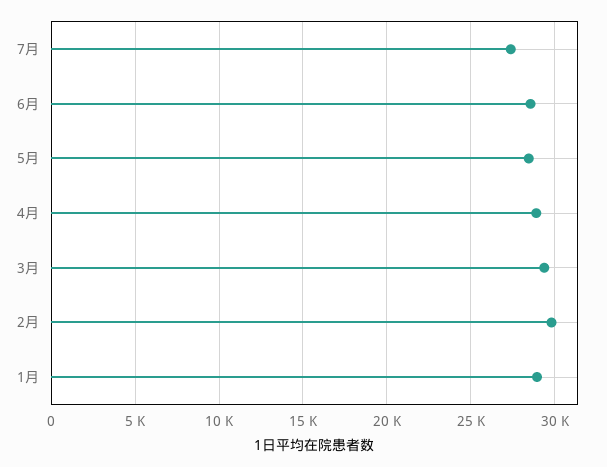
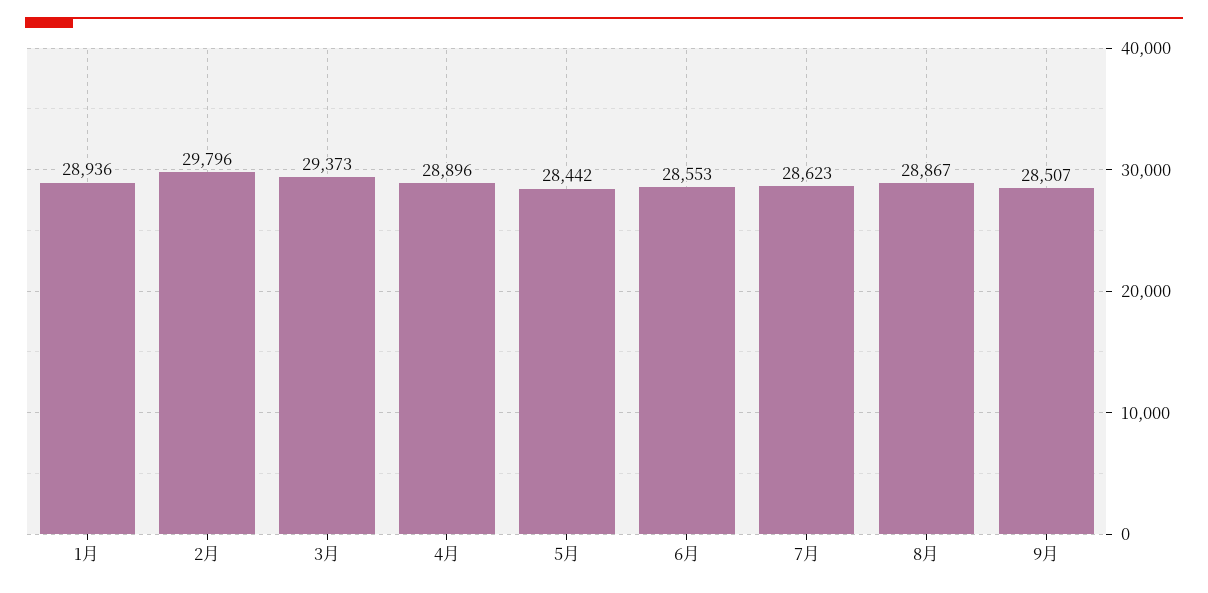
7月: 27500 -> 28623
8月: none -> 28867
9月: none -> 28507

